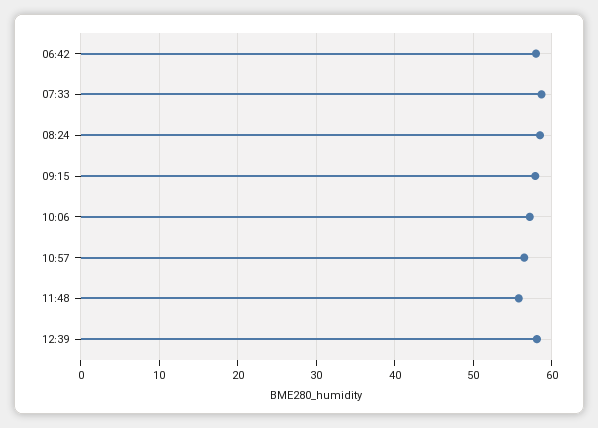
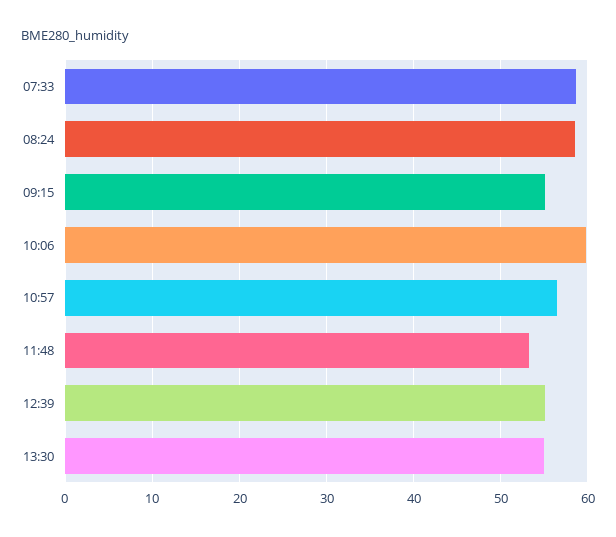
06:42: 58 -> none
09:15: 58 -> 55
10:06: 57 -> 60
11:48: 56 -> 53
12:39: 58 -> 55
13:30: none -> 55

